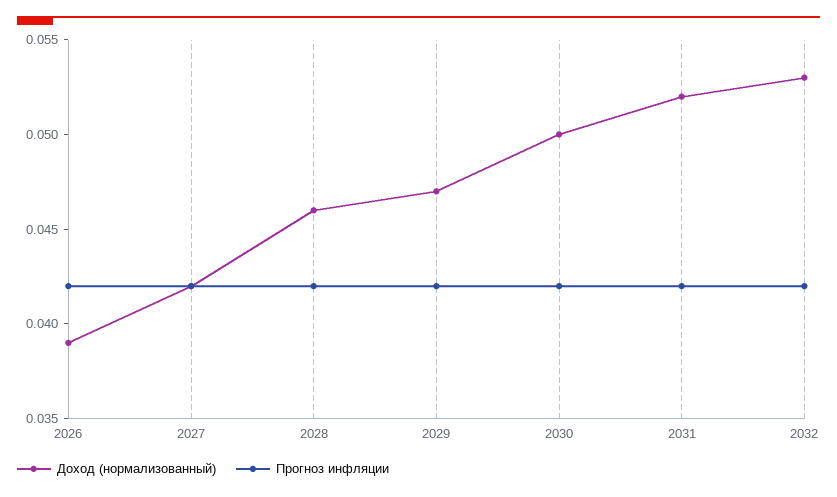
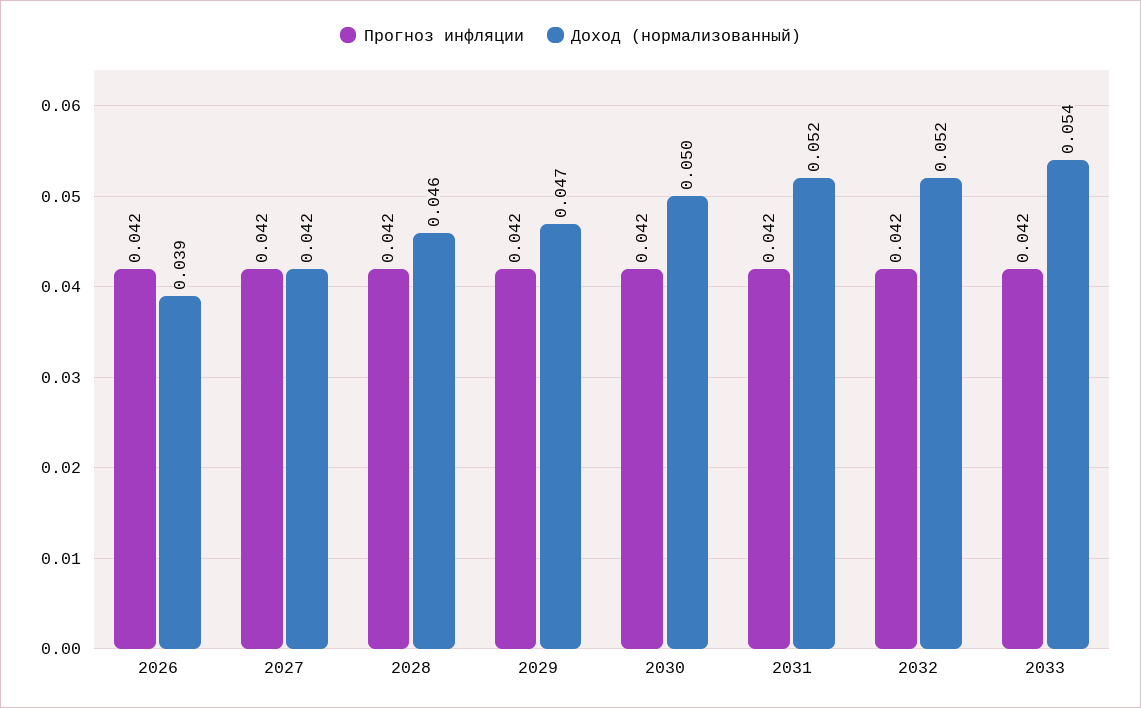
Доход (нормализованный), 2032: 0.053 -> 0.052
Прогноз инфляции, 2033: none -> 0.042
Доход (нормализованный), 2033: none -> 0.054

